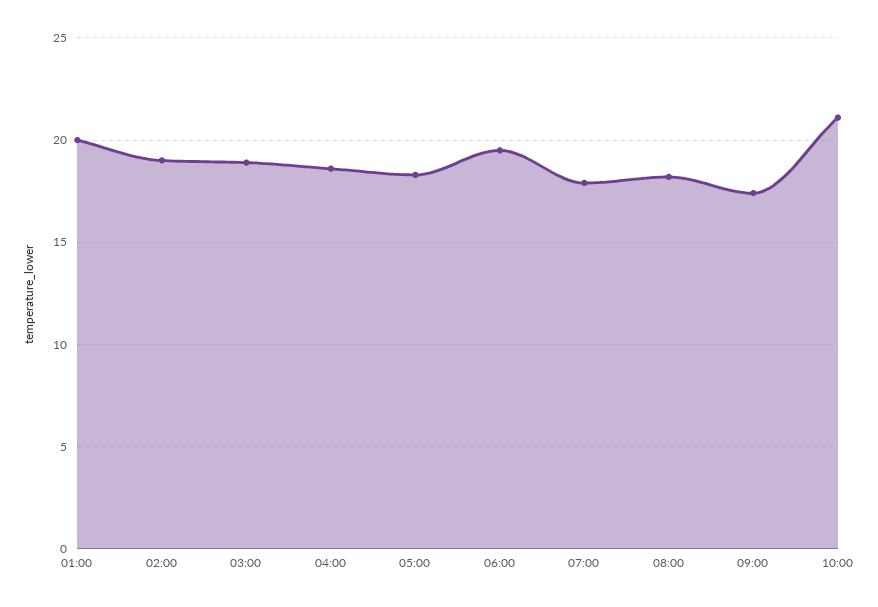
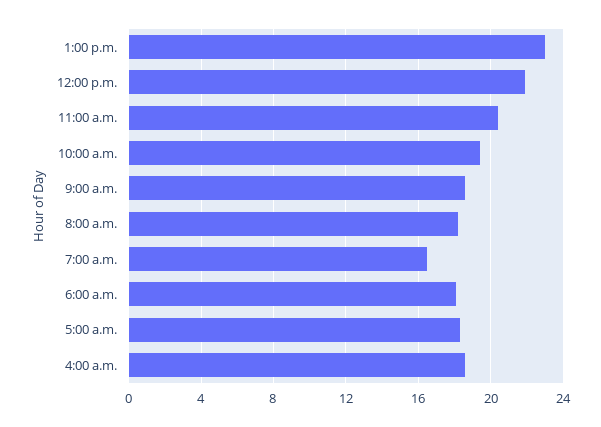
01:00: 20 -> none
02:00: 19 -> none
03:00: 19 -> none
06:00: 19.5 -> 18
07:00: 18 -> 16.5
09:00: 17.5 -> 18.5
10:00: 21 -> 19.5
1:00 p.m.: none -> 23
12:00 p.m.: none -> 22
11:00 a.m.: none -> 20.5

